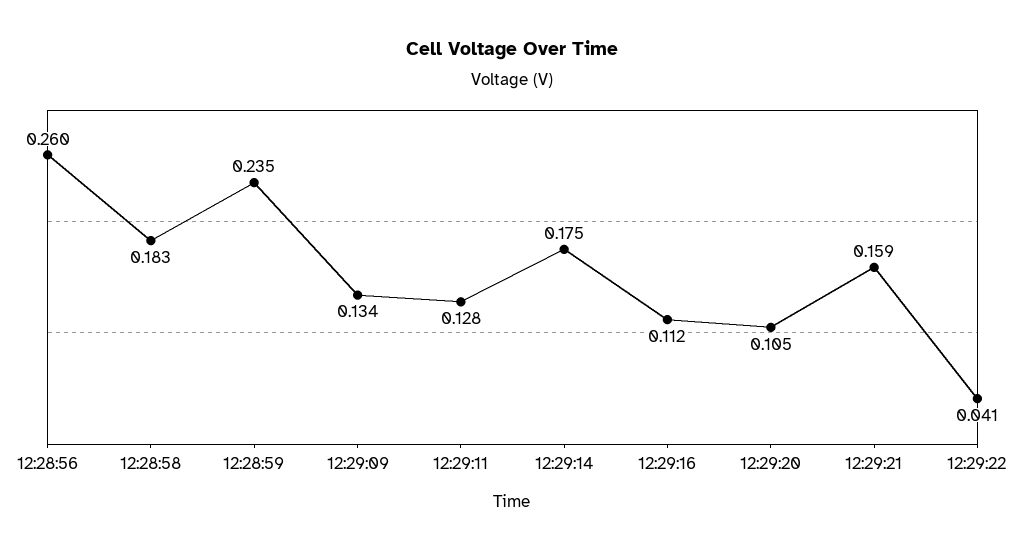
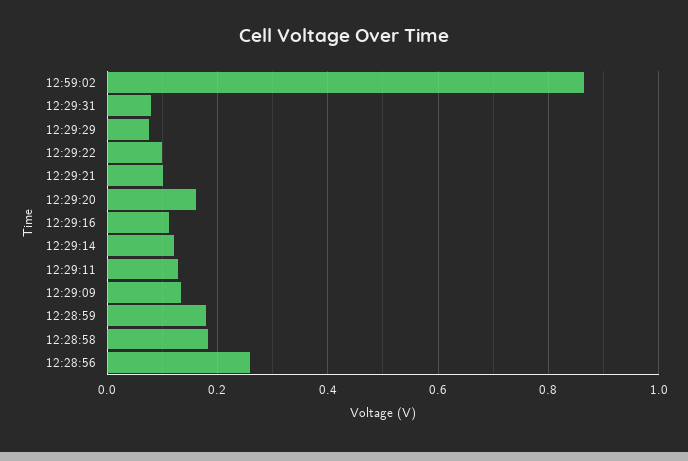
12:28:59: 0.235 -> 0.18
12:29:14: 0.175 -> 0.12
12:29:20: 0.105 -> 0.16
12:29:21: 0.159 -> 0.1
12:29:22: 0.041 -> 0.1
12:59:02: none -> 0.86
12:29:31: none -> 0.08
12:29:29: none -> 0.08

